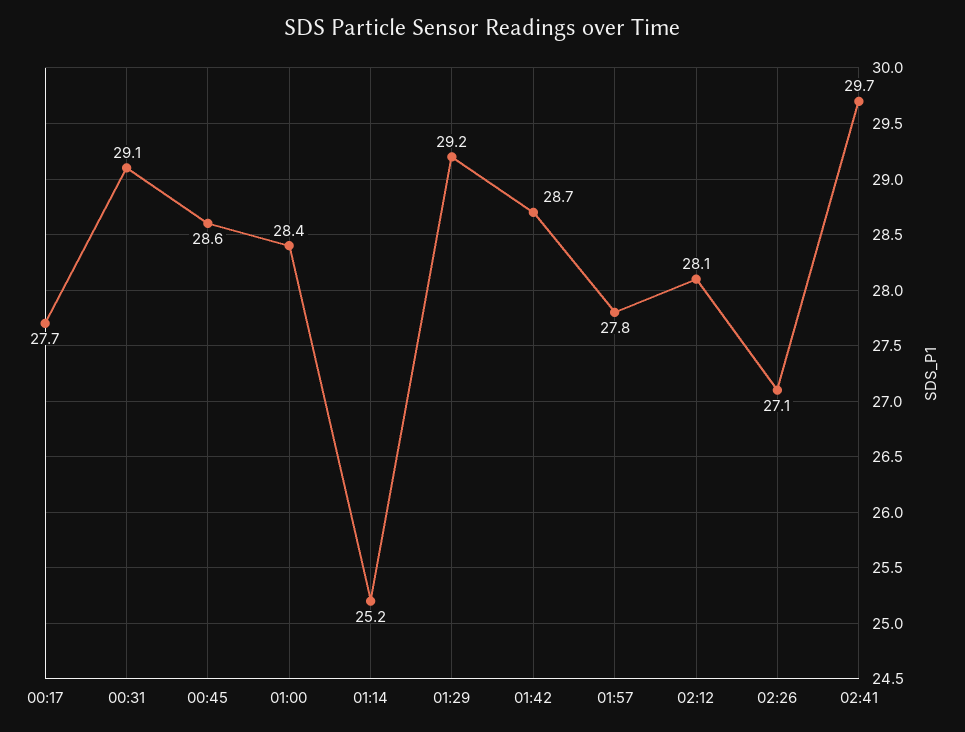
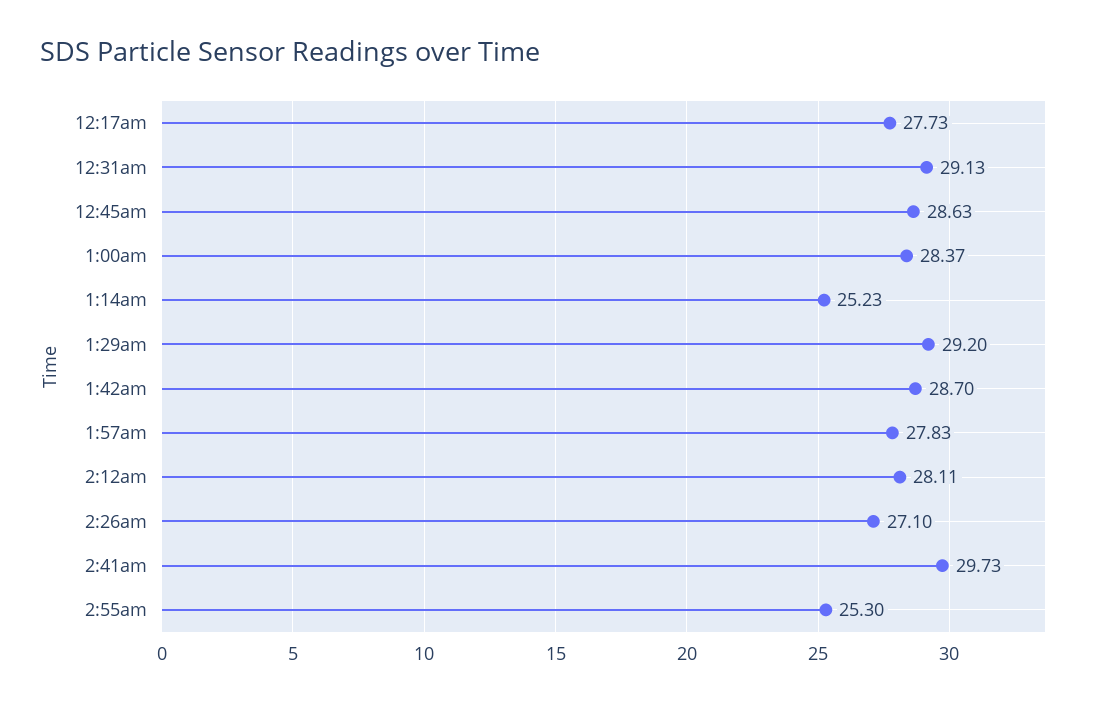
2:55am: none -> 25.3

